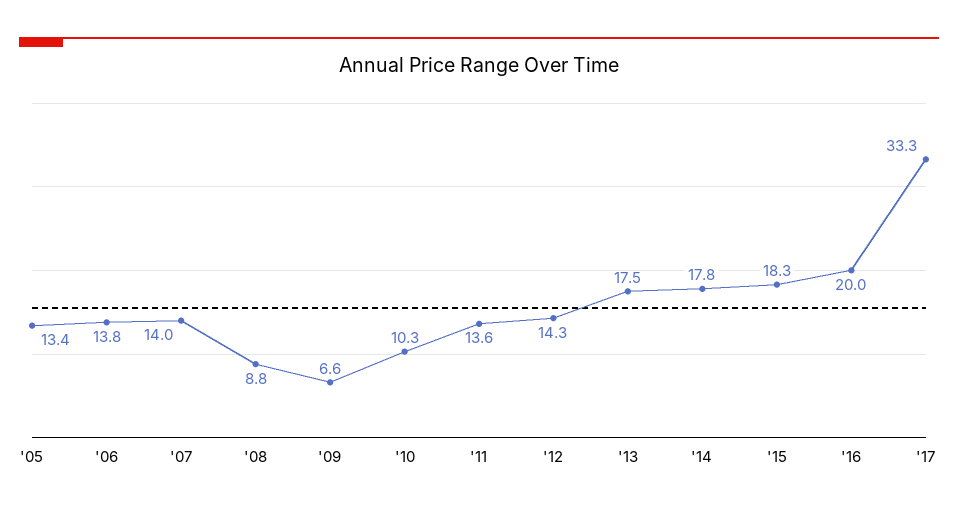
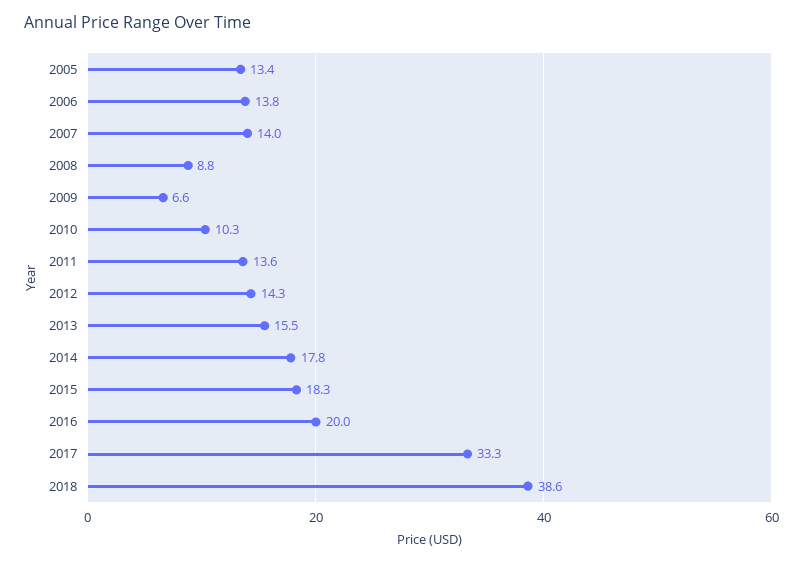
'13: 17.5 -> 15.5
2018: none -> 38.6

